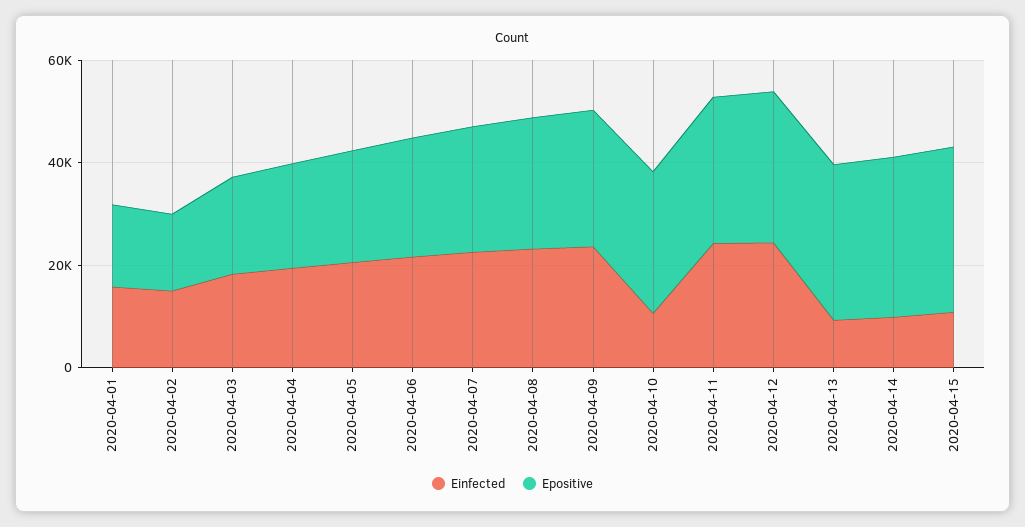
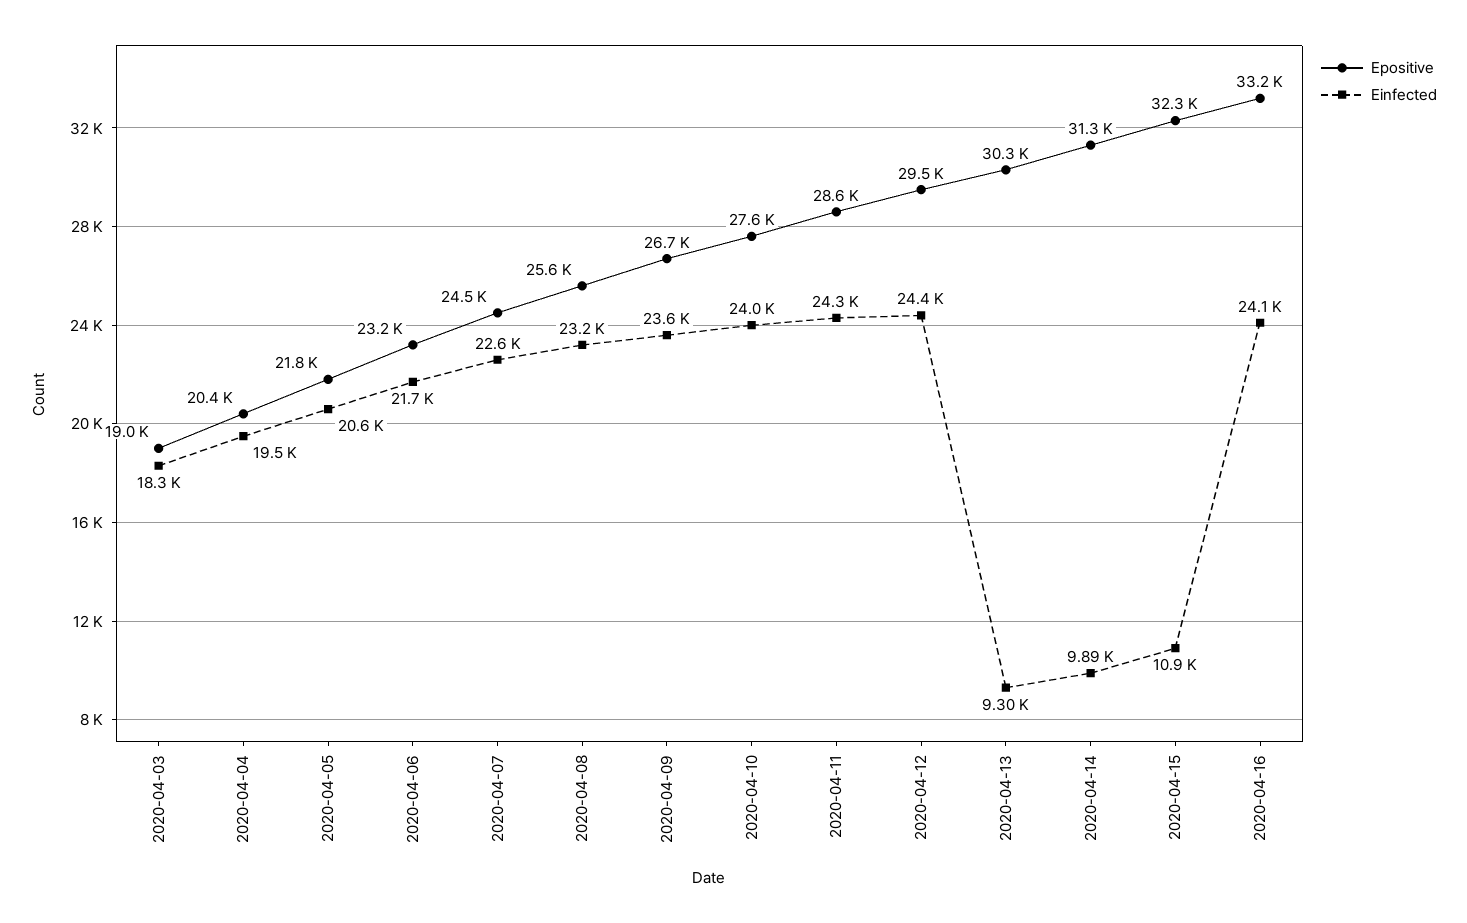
Einfected, 2020-04-01: 15000 -> none
Epositive, 2020-04-01: 15000 -> none
Einfected, 2020-04-02: 15000 -> none
Epositive, 2020-04-02: 15000 -> none
Einfected, 2020-04-10: 10000 -> 24000
Epositive, 2020-04-16: none -> 33200
Einfected, 2020-04-16: none -> 24100

